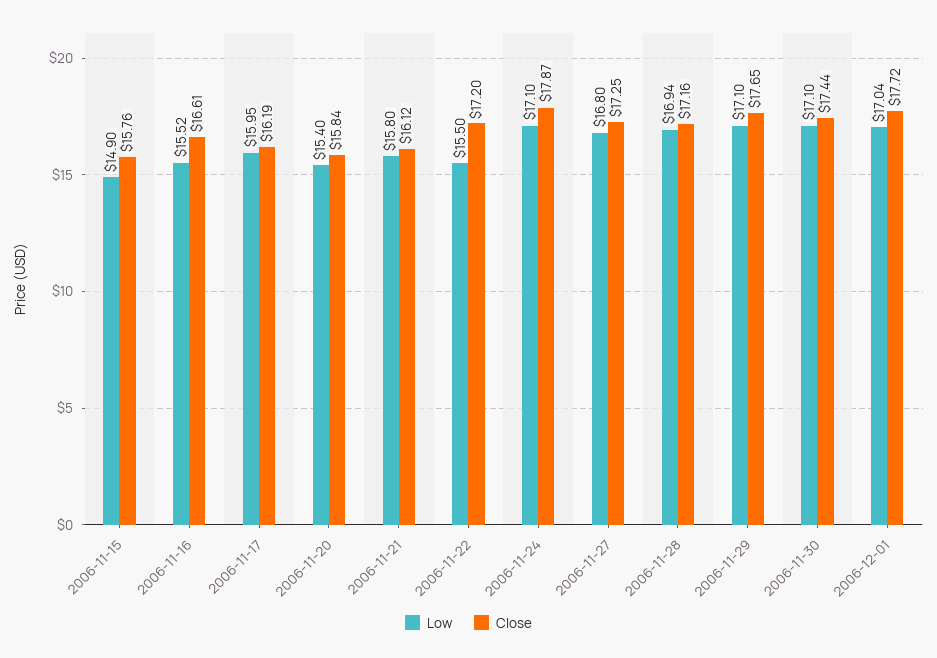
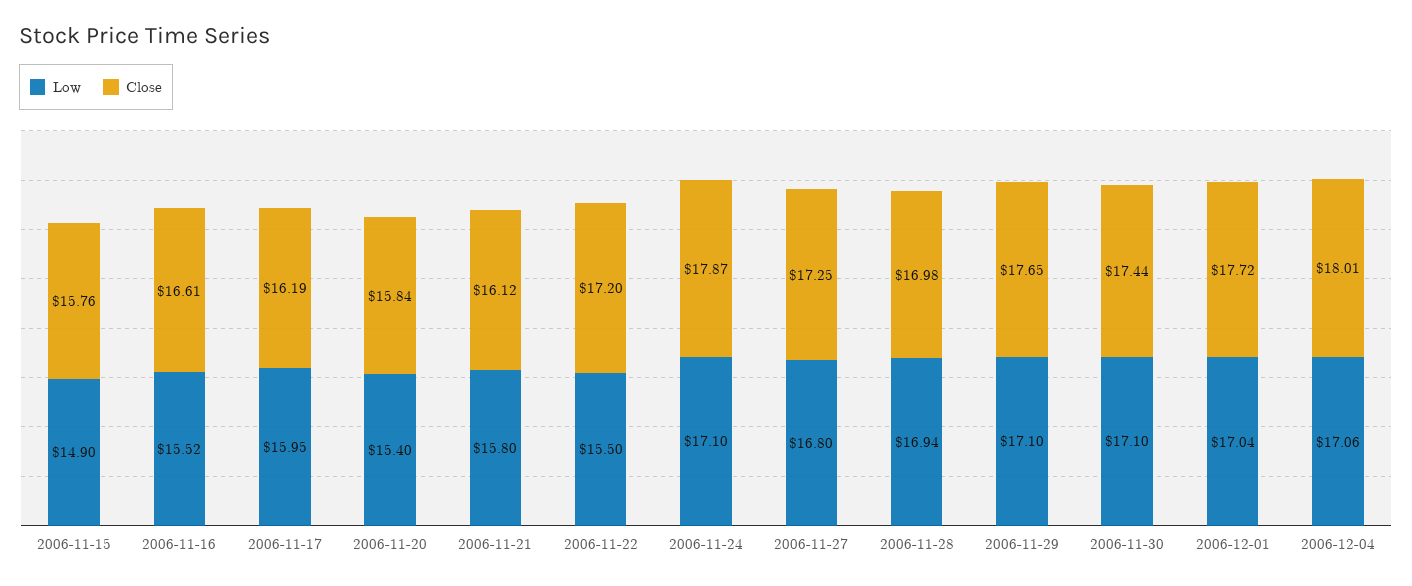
Close, 2006-11-28: 17.16 -> 16.98
Low, 2006-12-04: none -> 17.06
Close, 2006-12-04: none -> 18.01

